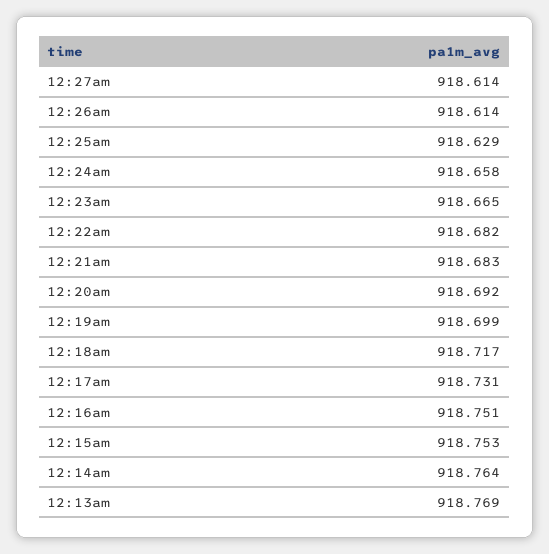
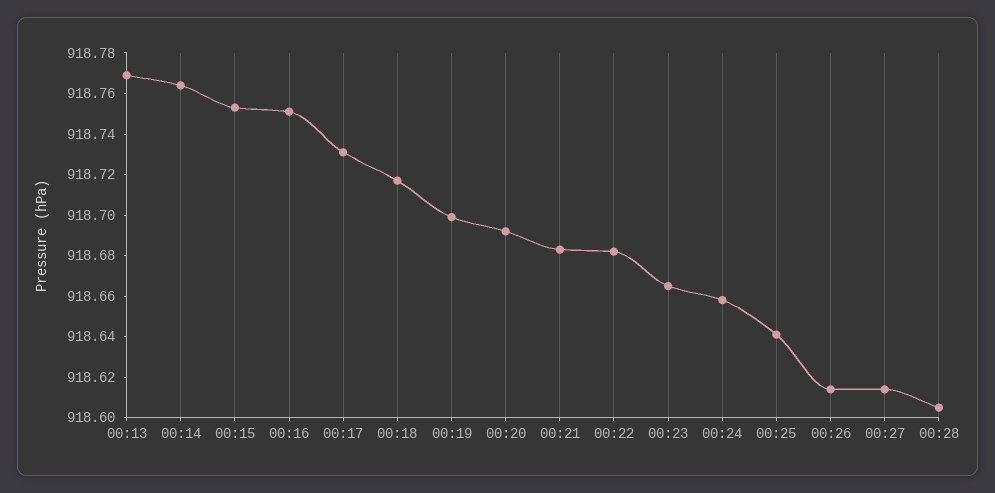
12:25am: 918.629 -> 918.64
00:28: none -> 918.605

